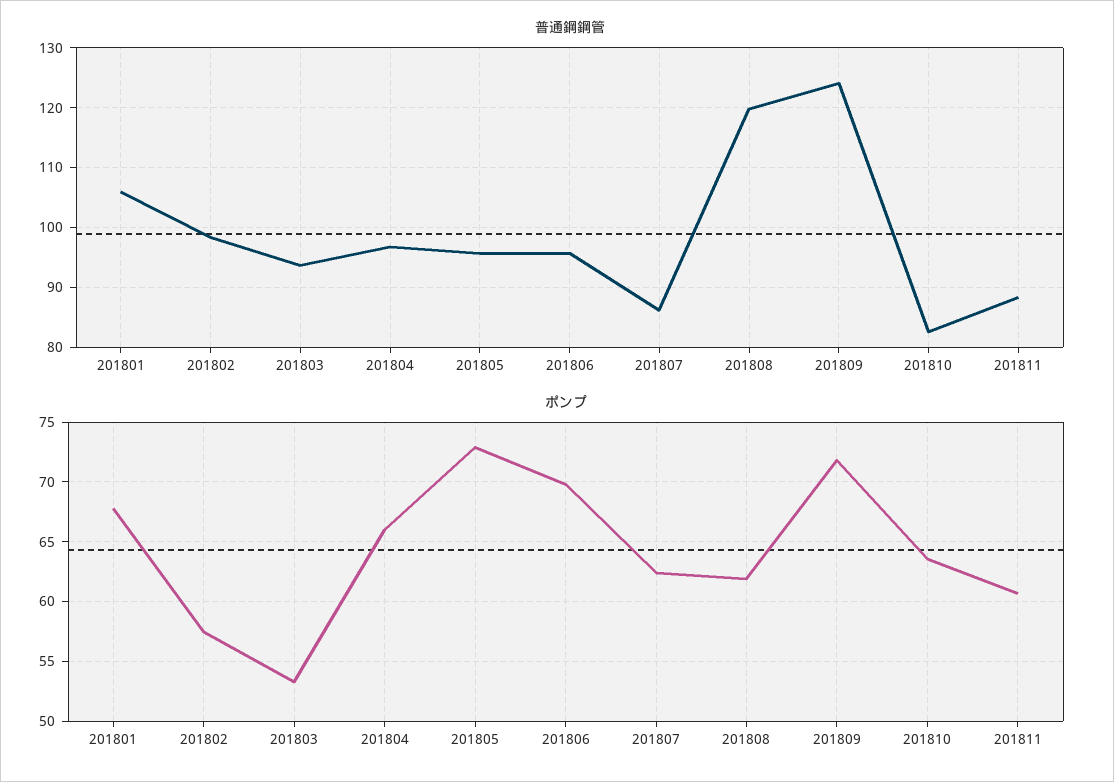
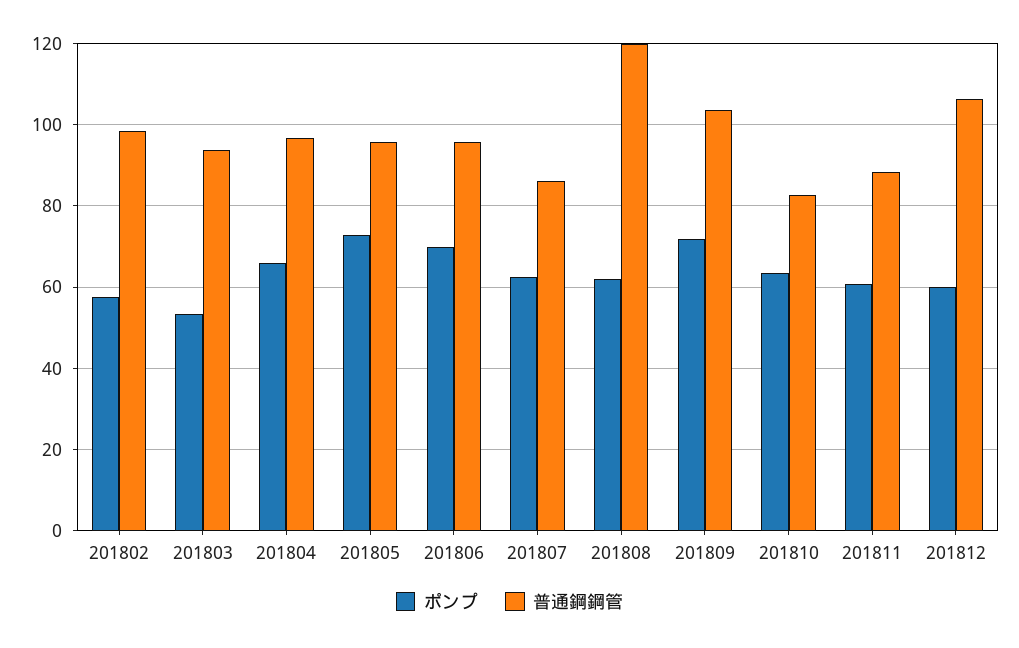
普通鋼鋼管, 201801: 106 -> none
普通鋼鋼管, 201809: 124 -> 104
ポンプ, 201801: 68 -> none
ポンプ, 201812: none -> 60
普通鋼鋼管, 201812: none -> 106

